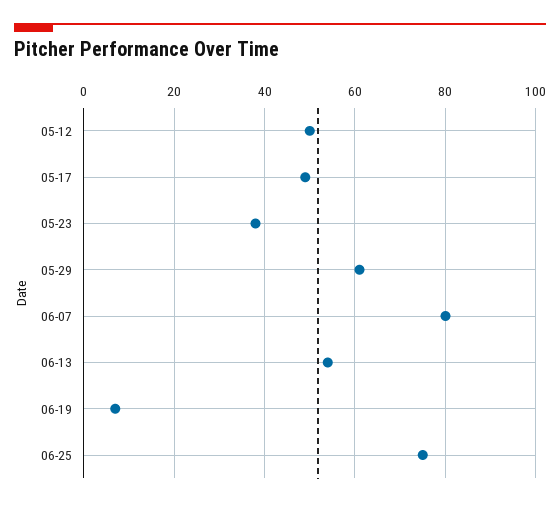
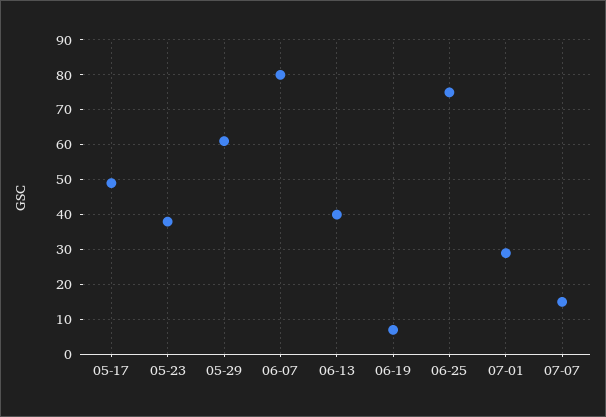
05-12: 50 -> none
06-13: 55 -> 40
07-01: none -> 30
07-07: none -> 15

